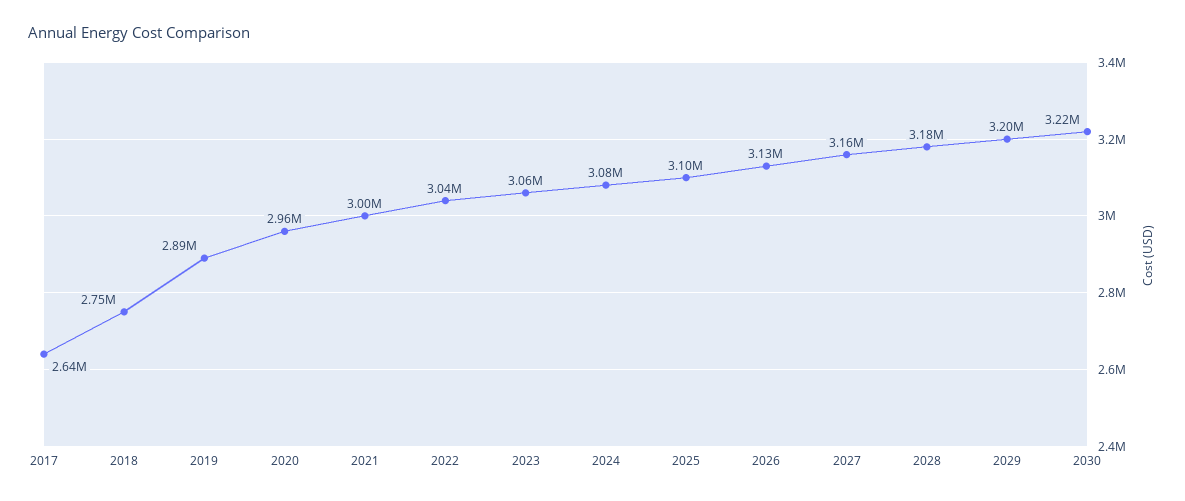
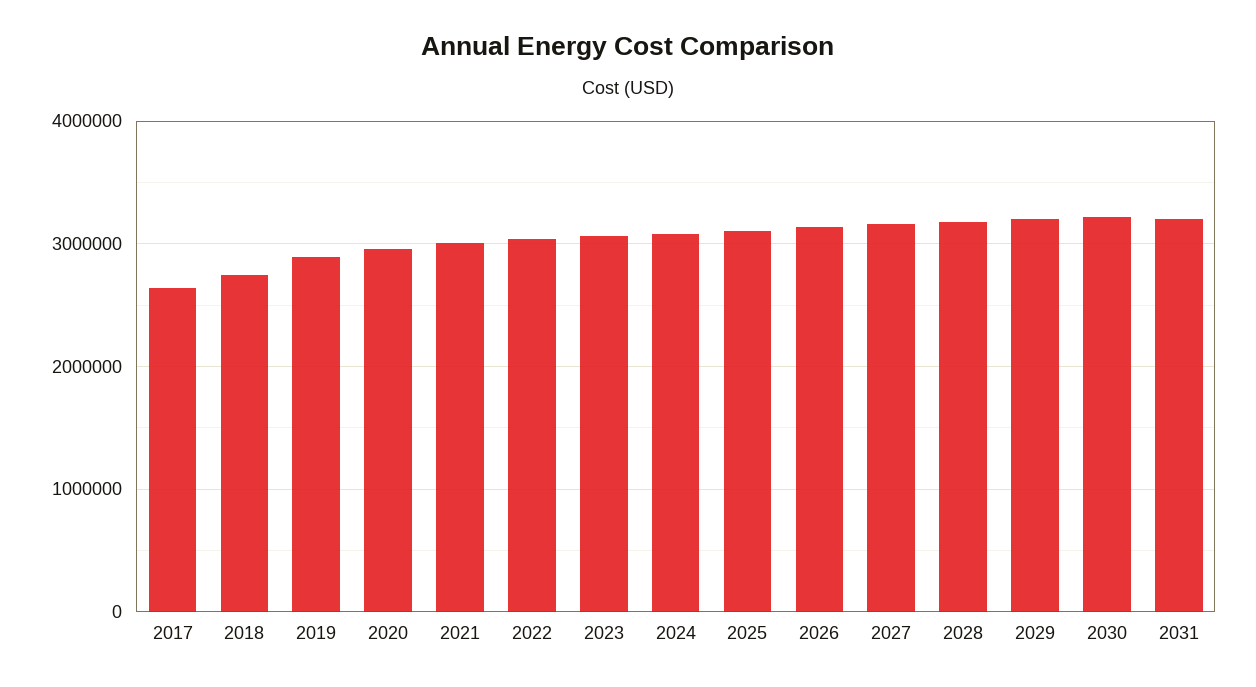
2031: none -> 3200000

